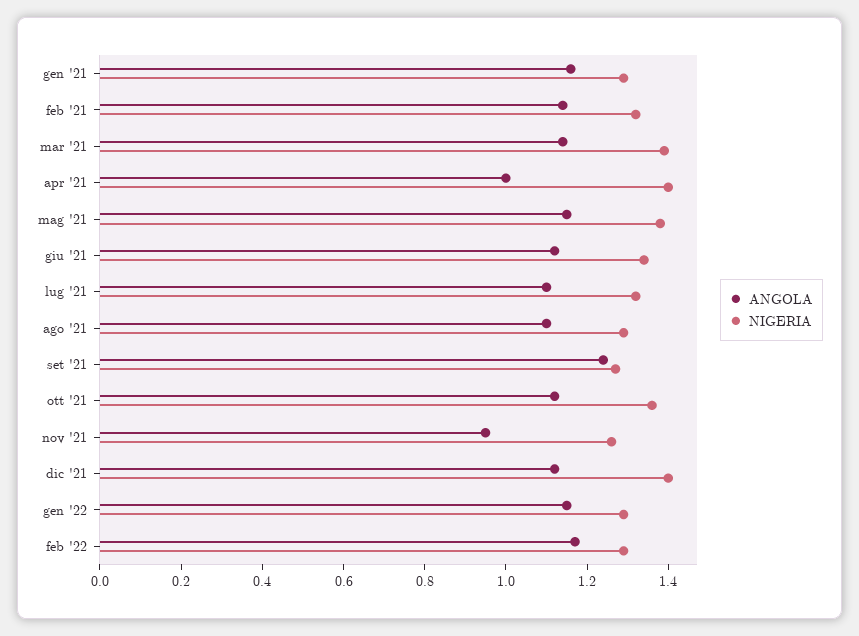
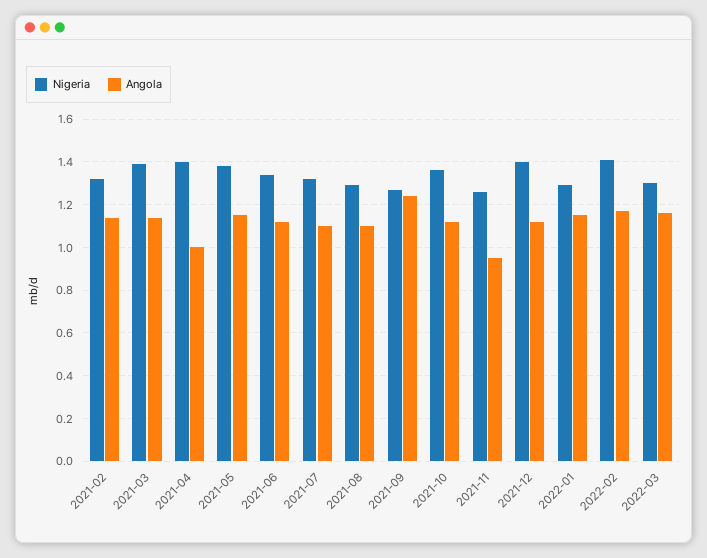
ANGOLA, gen '21: 1.15 -> none
NIGERIA, gen '21: 1.3 -> none
NIGERIA, feb '22: 1.3 -> 1.4
NIGERIA, 2022-03: none -> 1.3
ANGOLA, 2022-03: none -> 1.15

